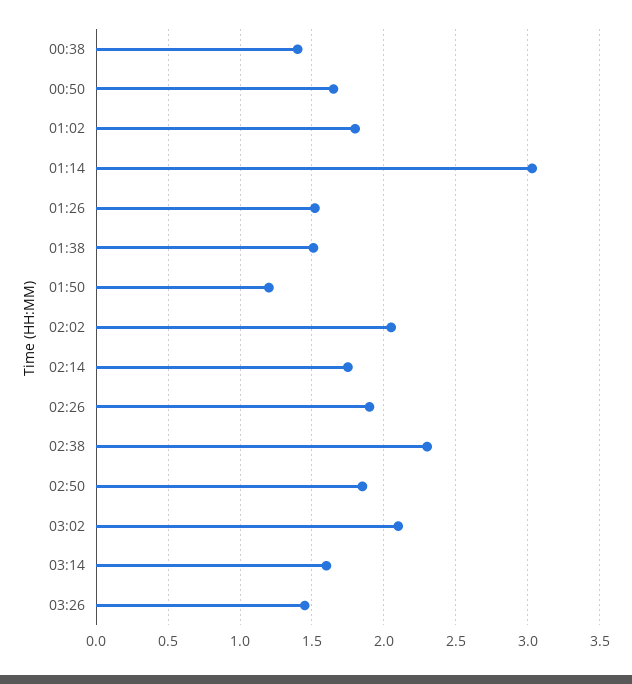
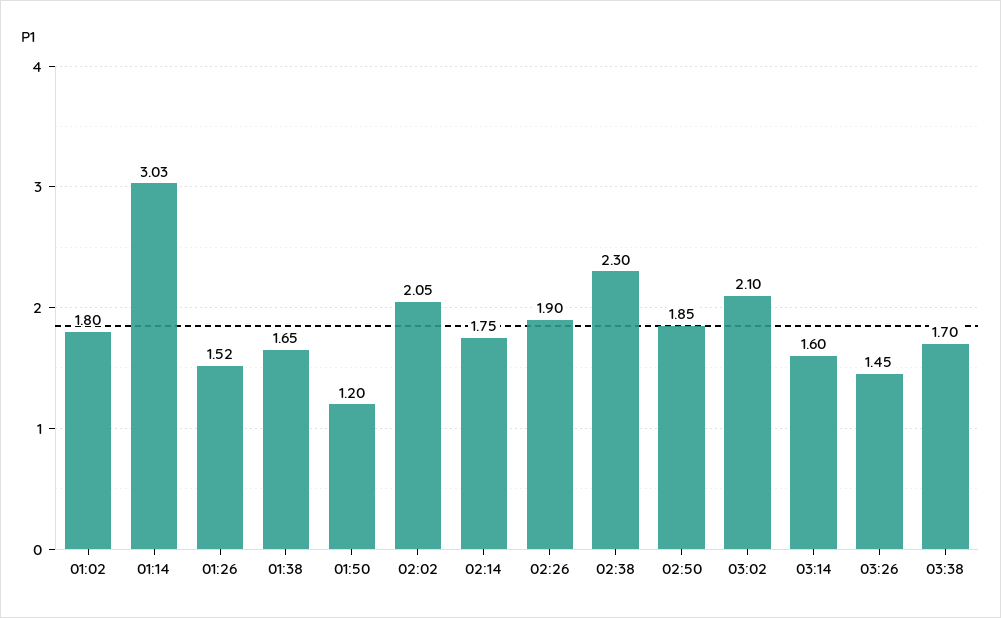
00:38: 1.4 -> none
00:50: 1.65 -> none
01:38: 1.5 -> 1.65
03:38: none -> 1.7

